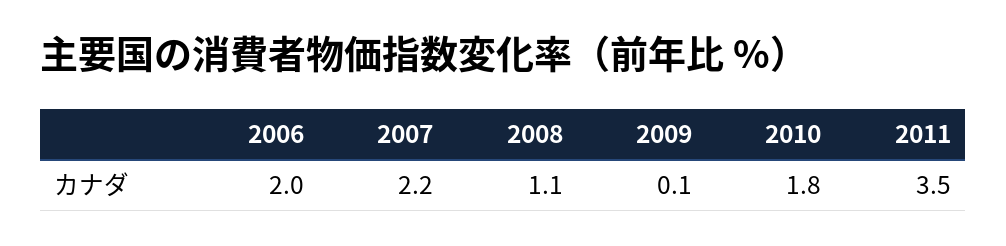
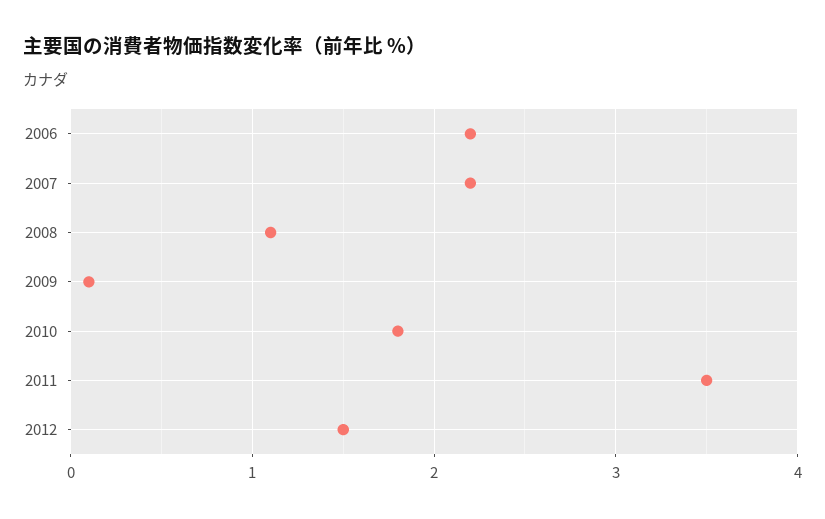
2006: 2 -> 2.2
2012: none -> 1.5

